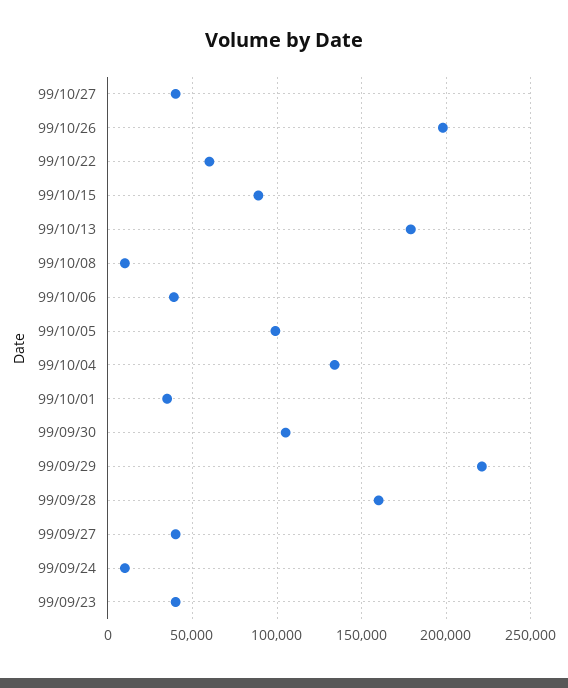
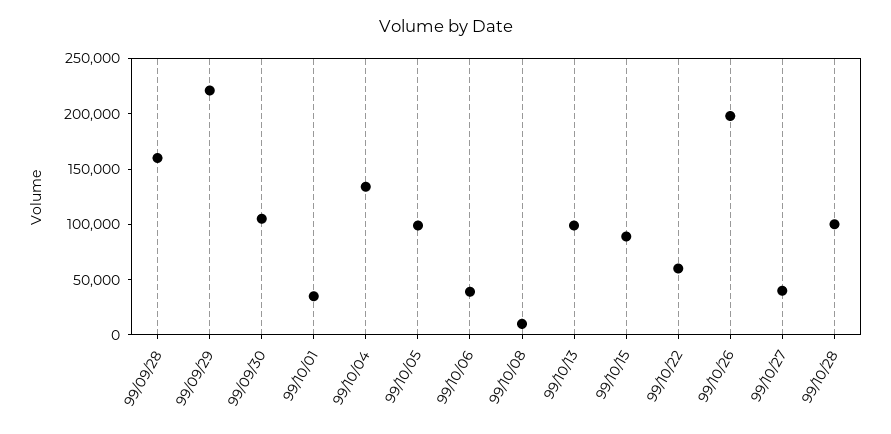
99/10/13: 180000 -> 100000
99/09/27: 40000 -> none
99/09/24: 10000 -> none
99/09/23: 40000 -> none
99/10/28: none -> 100000

